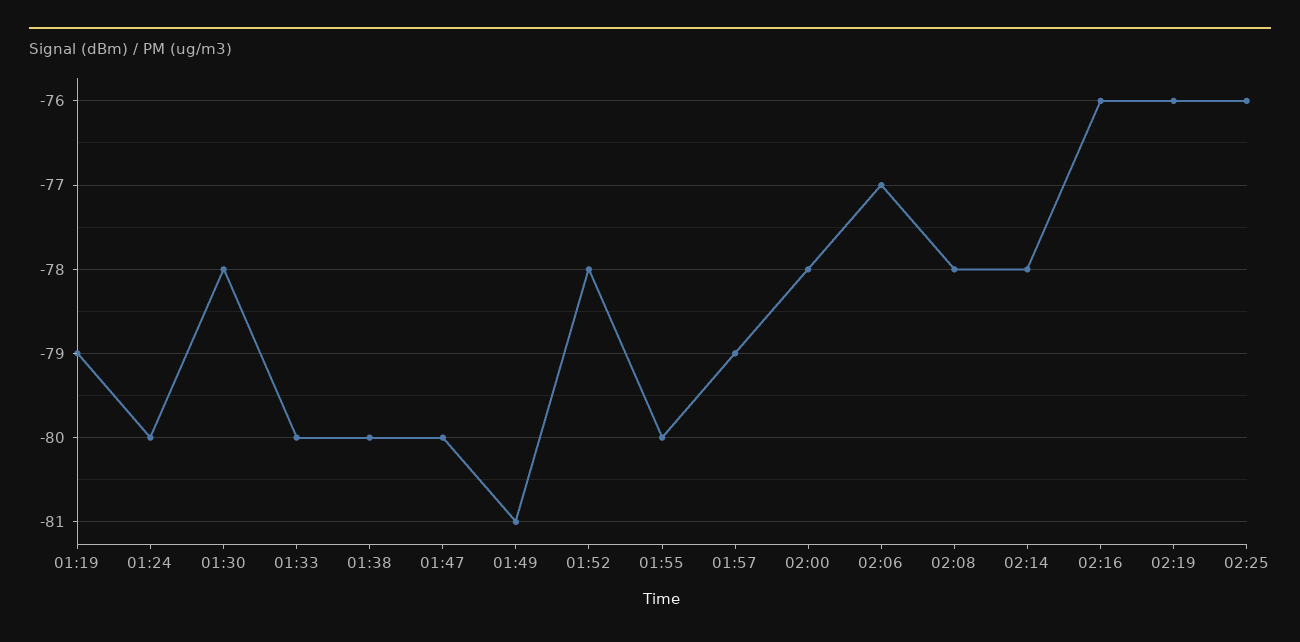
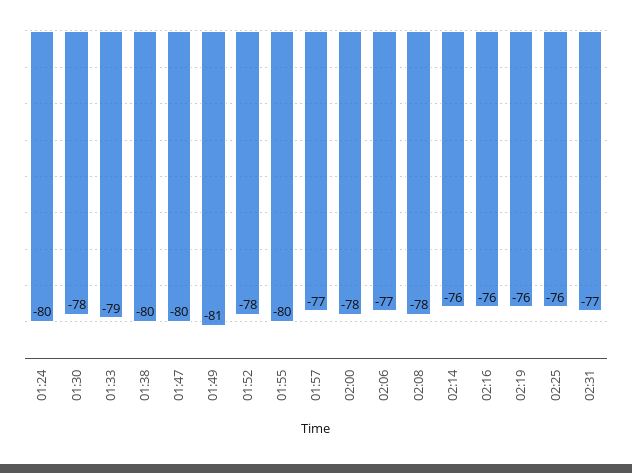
01:19: -79 -> none
01:33: -80 -> -79
01:57: -79 -> -77
02:14: -78 -> -76
02:31: none -> -77

